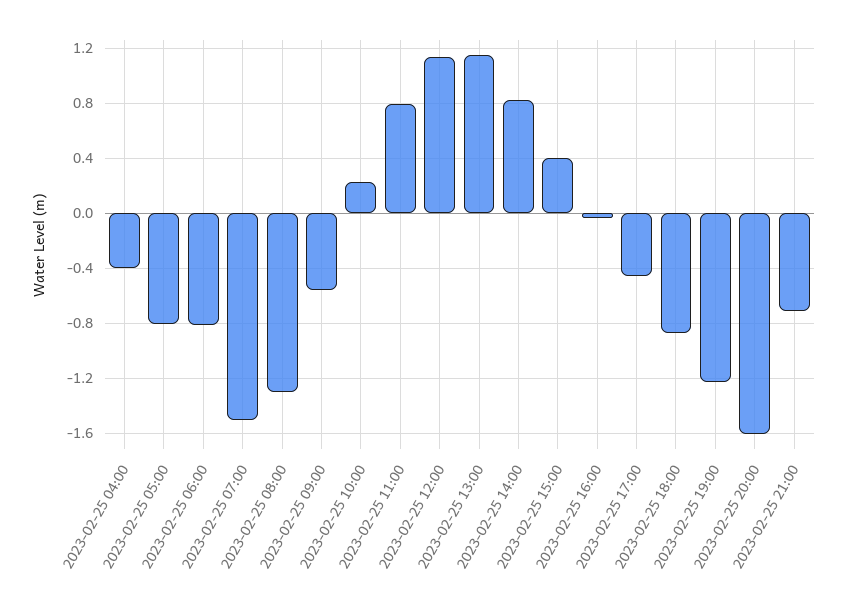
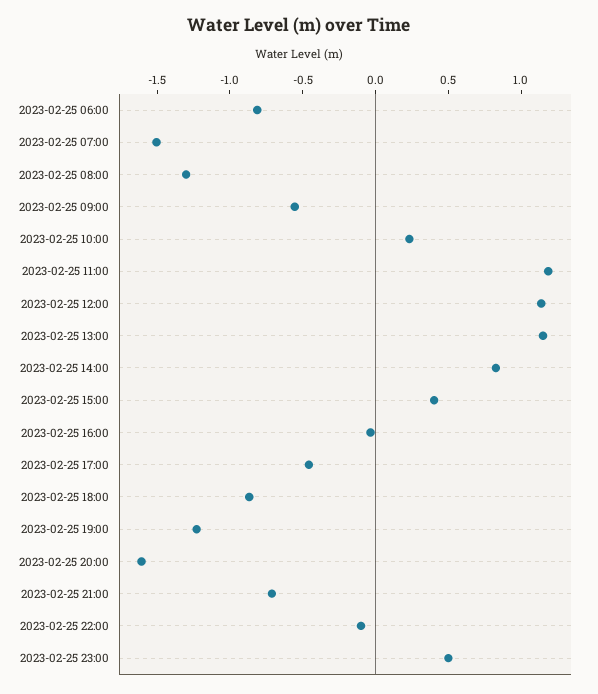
2023-02-25 04:00: -0.4 -> none
2023-02-25 05:00: -0.8 -> none
2023-02-25 11:00: 0.8 -> 1.2
2023-02-25 22:00: none -> -0.1
2023-02-25 23:00: none -> 0.5

